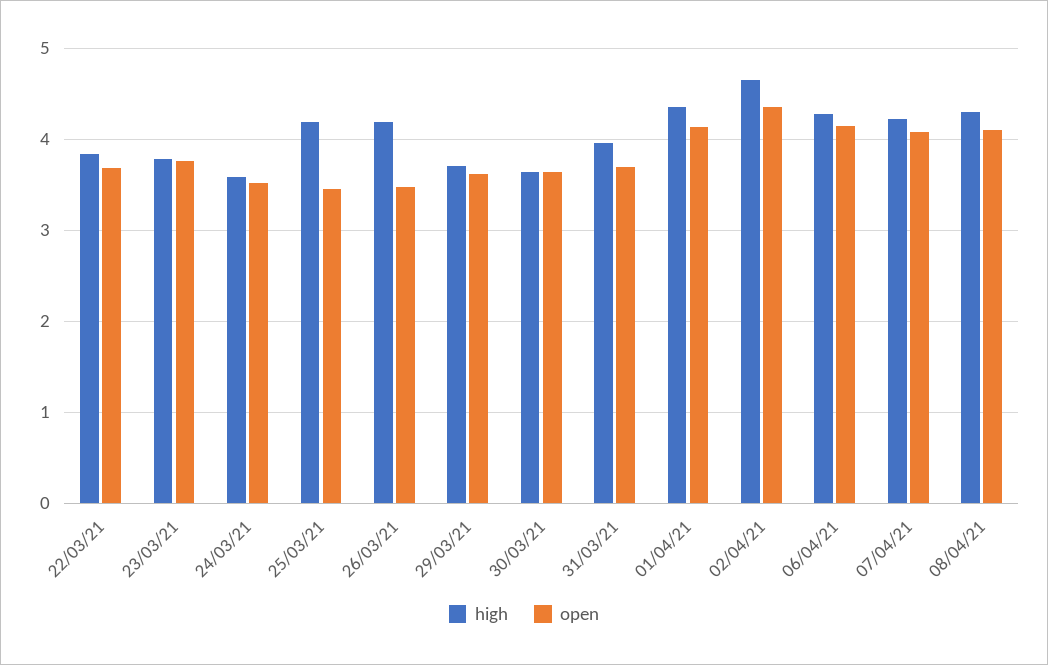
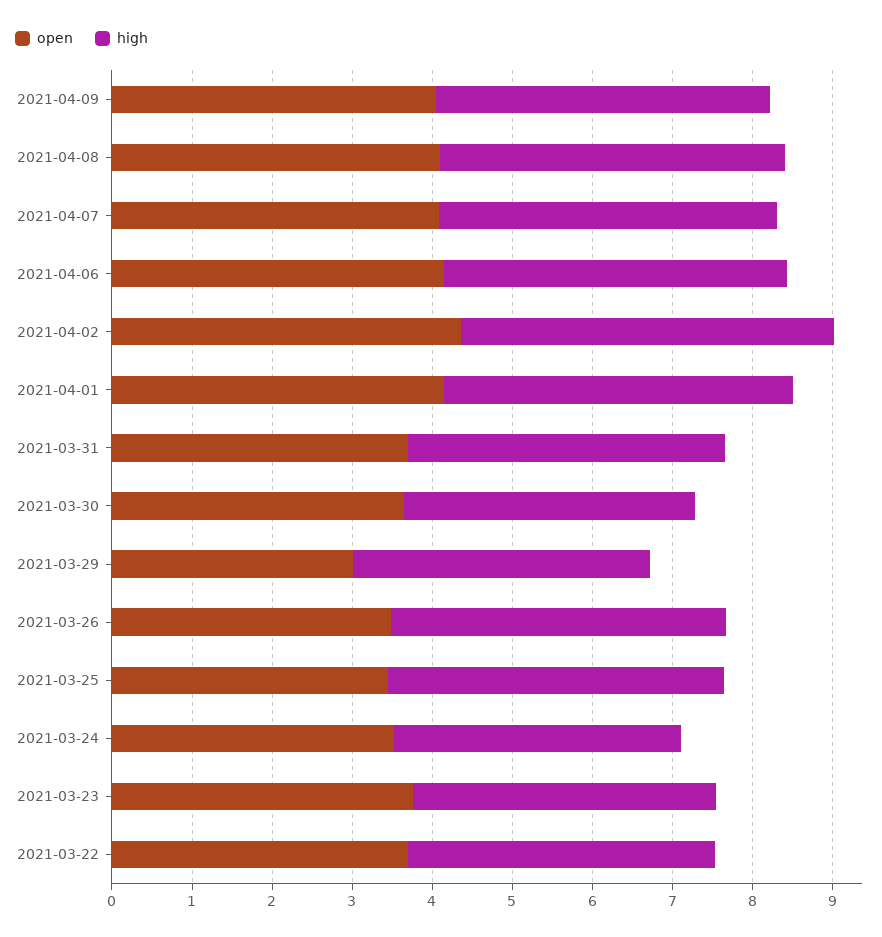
open, 29/03/21: 3.6 -> 3
open, 2021-04-09: none -> 4
high, 2021-04-09: none -> 4.2

